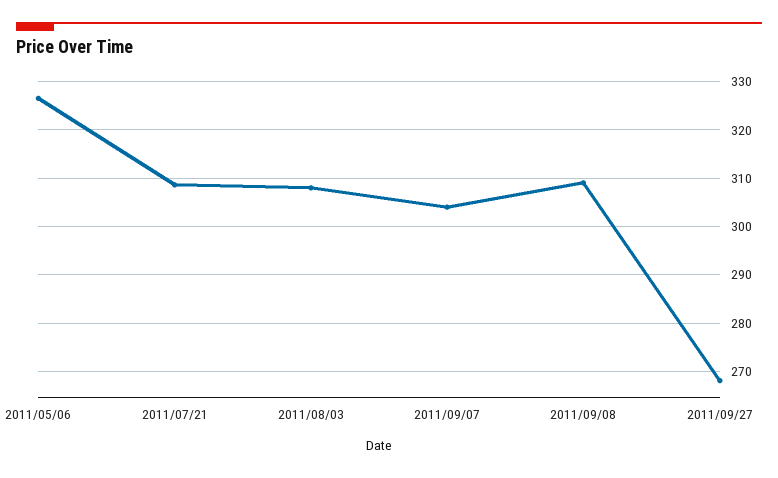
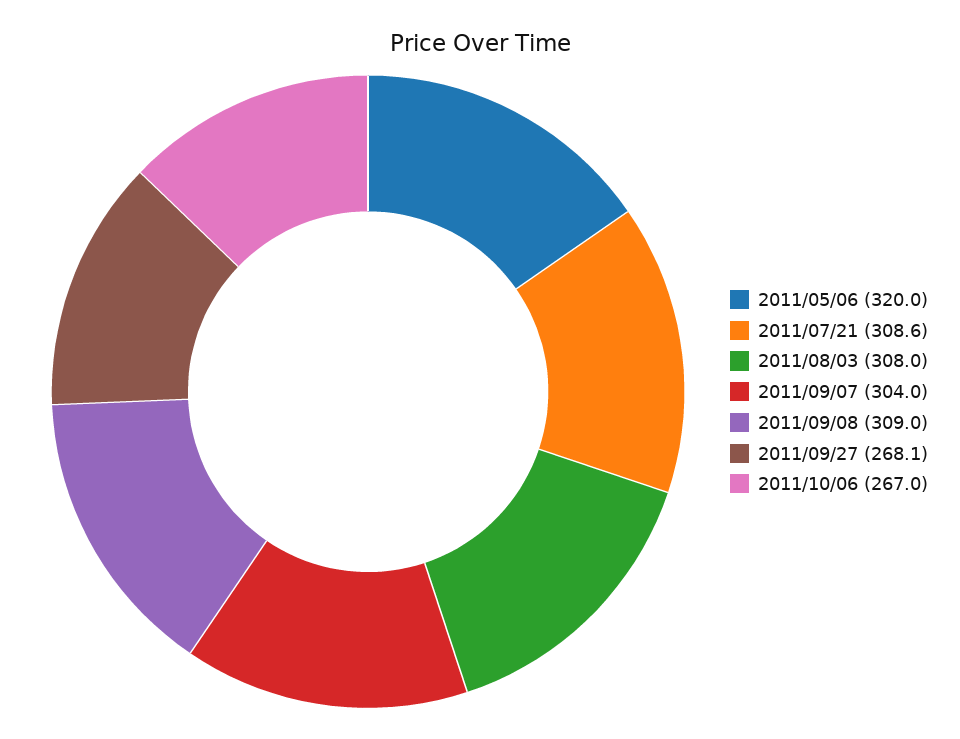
2011/05/06: 326 -> 320
2011/10/06: none -> 267

